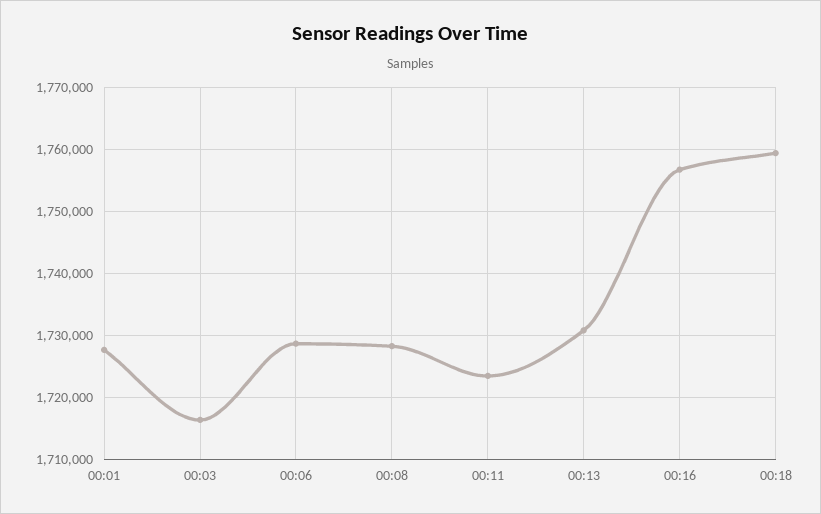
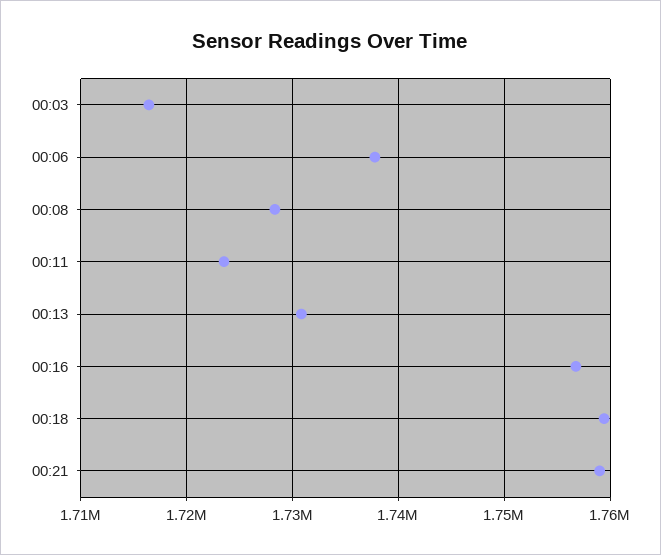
00:01: 1728000 -> none
00:06: 1729000 -> 1738000
00:21: none -> 1759000

